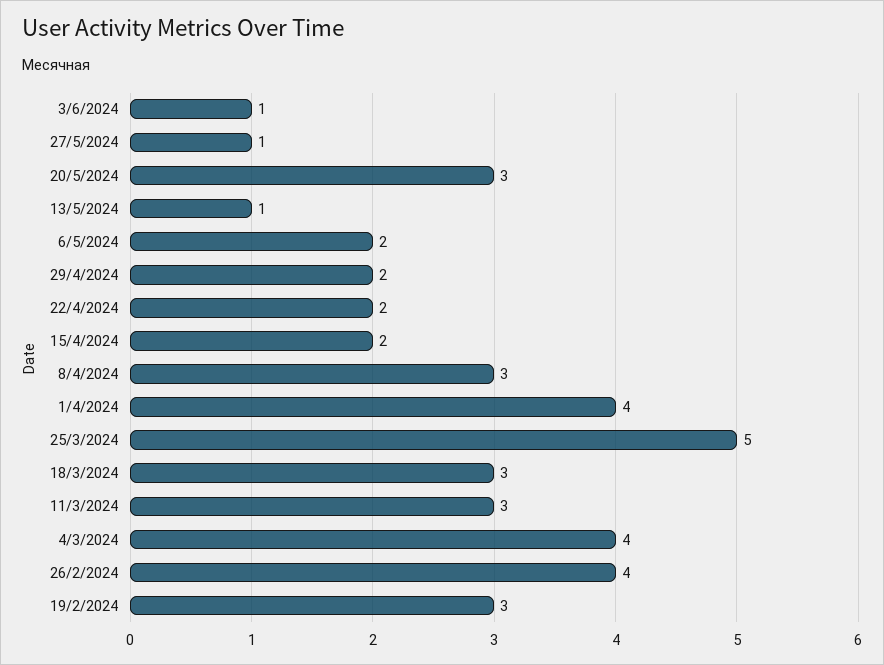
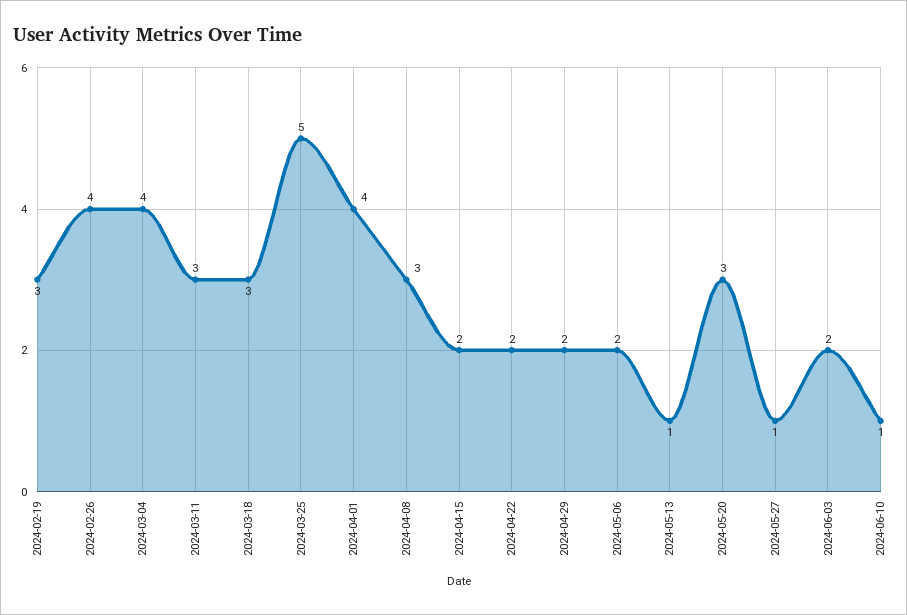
3/6/2024: 1 -> 2
2024-06-10: none -> 1

